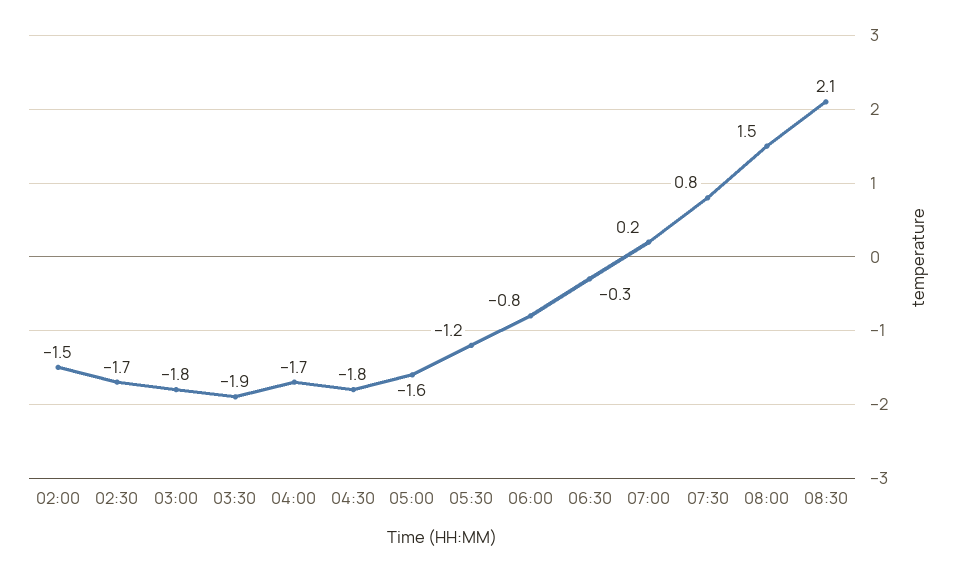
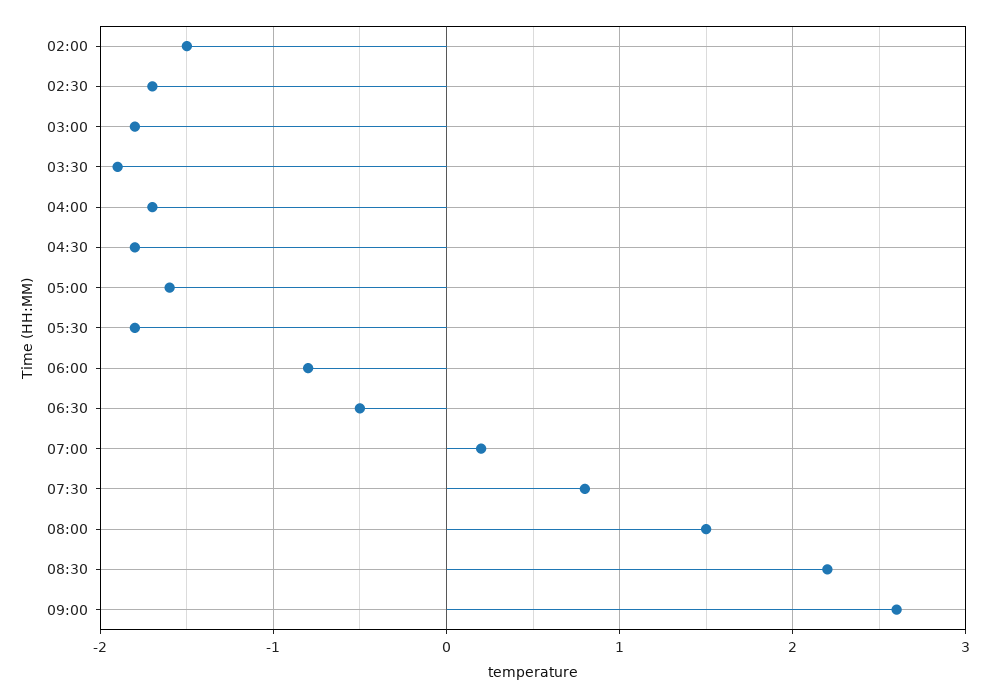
05:30: -1.2 -> -1.8
06:30: -0.3 -> -0.5
08:30: 2.1 -> 2.2
09:00: none -> 2.6

